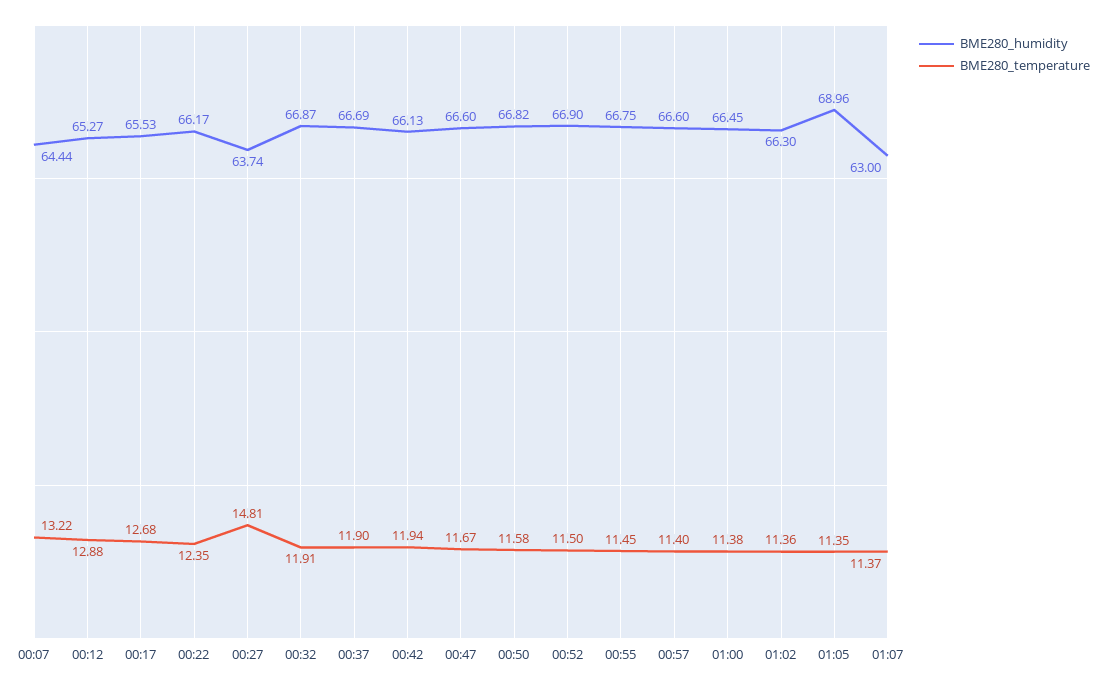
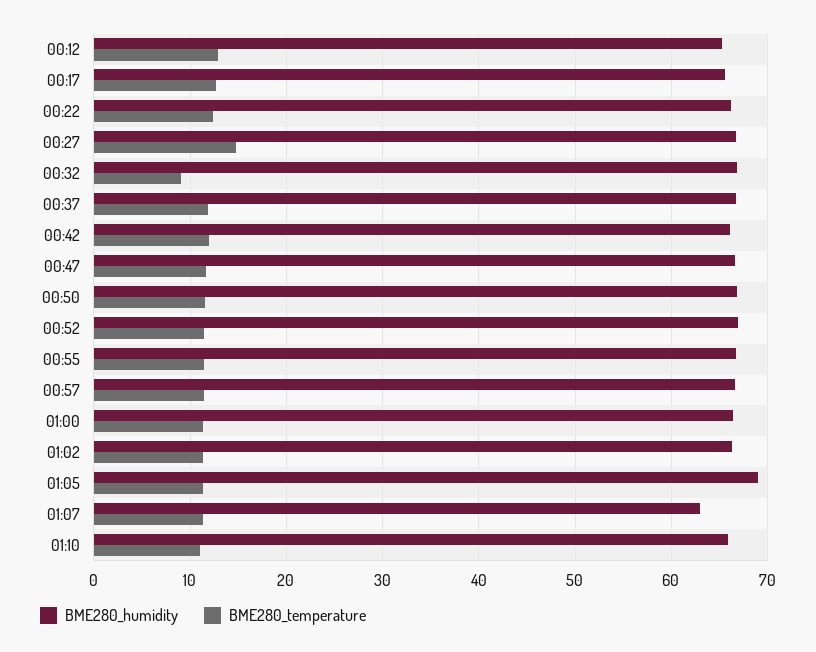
BME280_humidity, 00:07: 64.44 -> none
BME280_temperature, 00:07: 13.22 -> none
BME280_humidity, 00:27: 63.74 -> 67
BME280_temperature, 00:32: 11.91 -> 9
BME280_humidity, 01:10: none -> 66
BME280_temperature, 01:10: none -> 11

